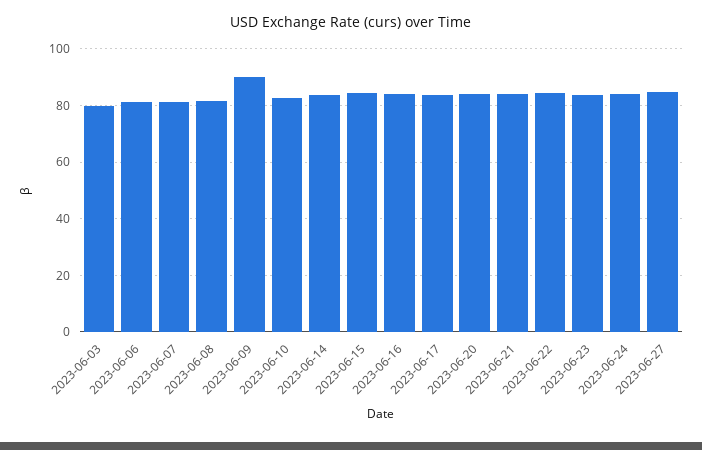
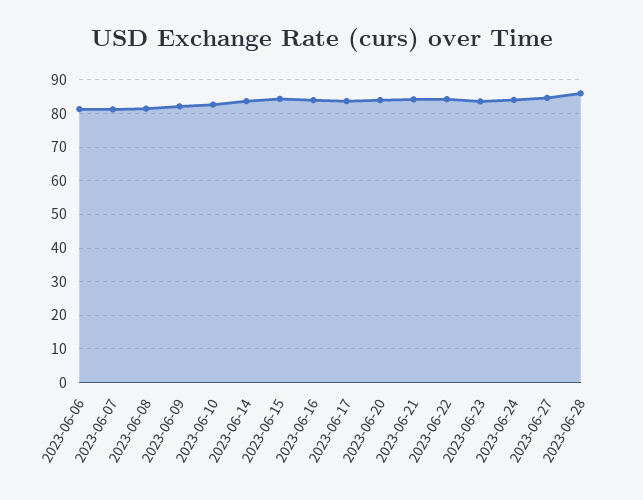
2023-06-03: 80 -> none
2023-06-09: 90 -> 82
2023-06-28: none -> 86

